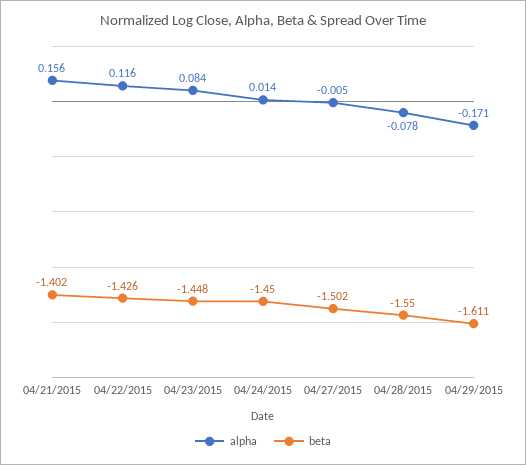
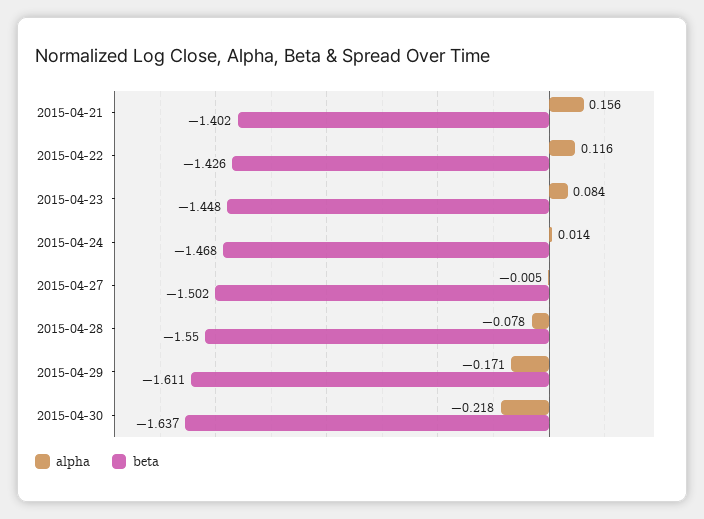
beta, 04/24/2015: -1.45 -> -1.468
alpha, 2015-04-30: none -> -0.218
beta, 2015-04-30: none -> -1.637

